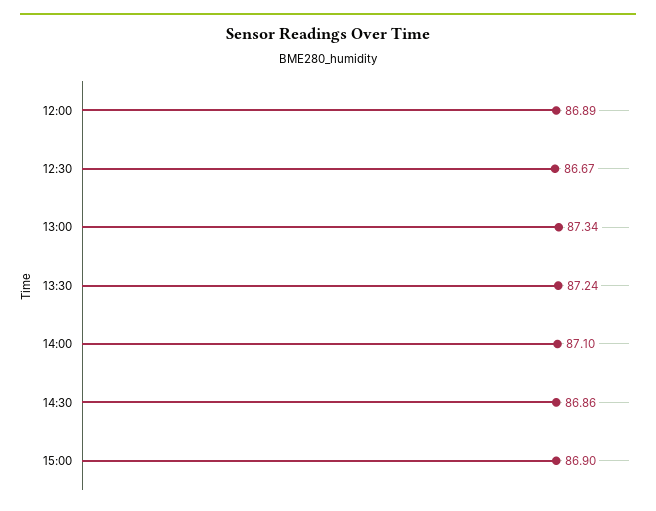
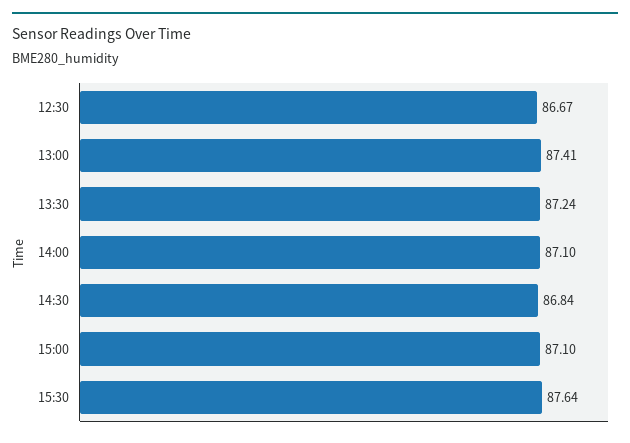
12:00: 86.89 -> none
13:00: 87.34 -> 87.41
14:30: 86.86 -> 86.84
15:00: 86.9 -> 87.1
15:30: none -> 87.64

